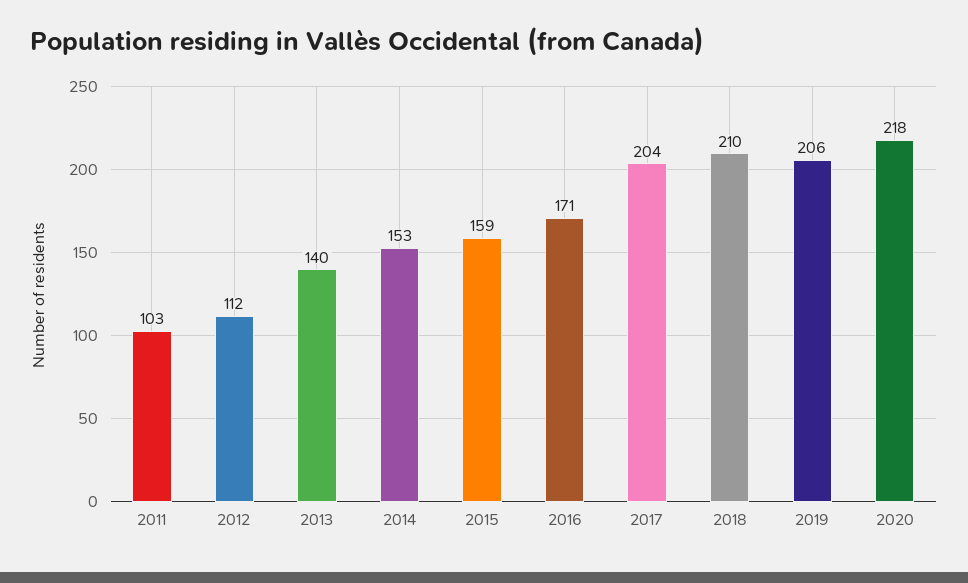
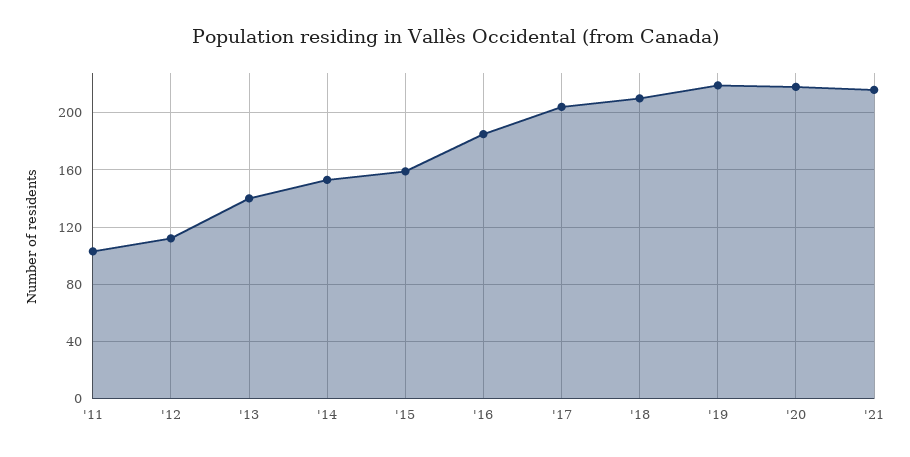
2016: 171 -> 185
2019: 206 -> 220
'21: none -> 215

